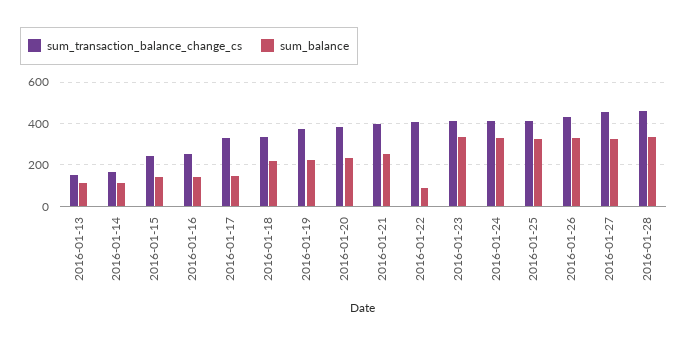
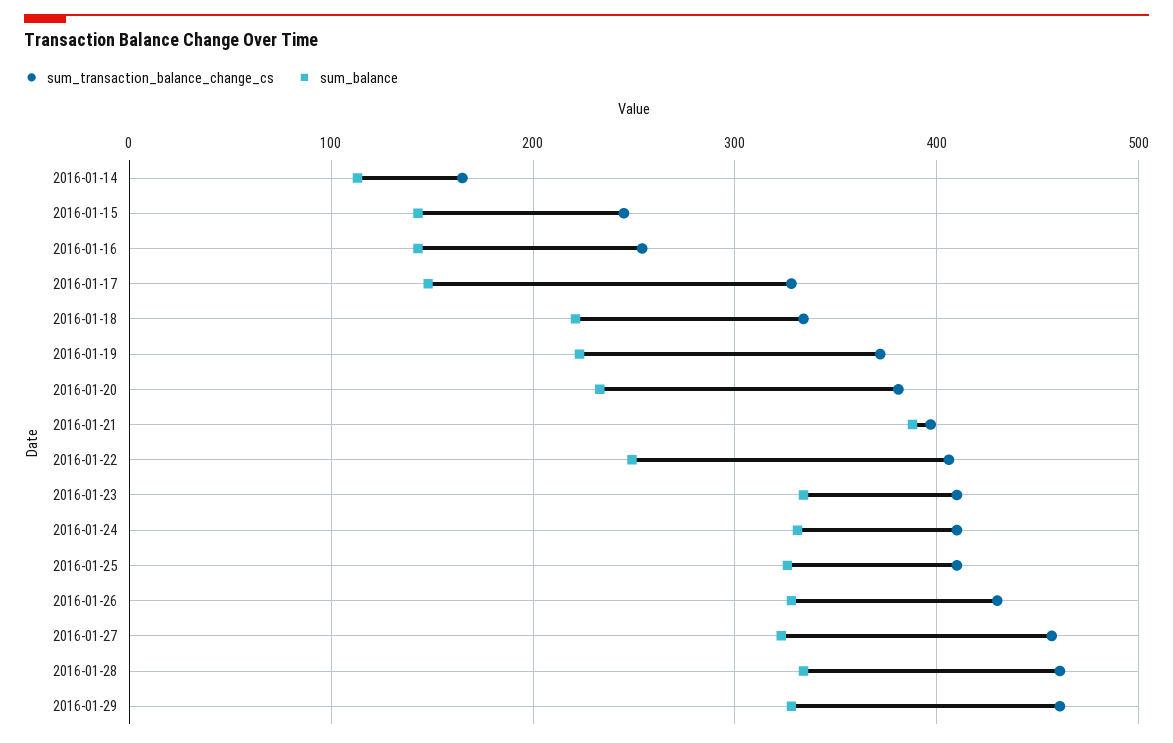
sum_transaction_balance_change_cs, 2016-01-13: 150 -> none
sum_balance, 2016-01-13: 100 -> none
sum_balance, 2016-01-21: 250 -> 390
sum_balance, 2016-01-22: 100 -> 250
sum_transaction_balance_change_cs, 2016-01-29: none -> 460
sum_balance, 2016-01-29: none -> 330

